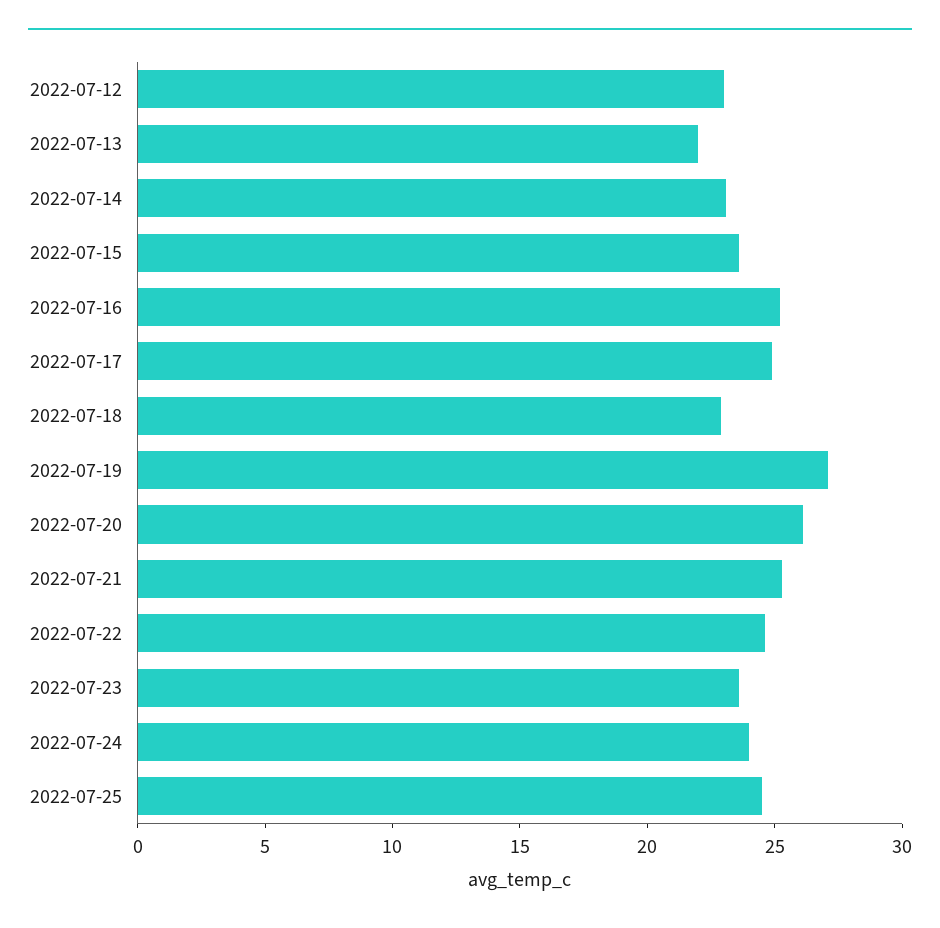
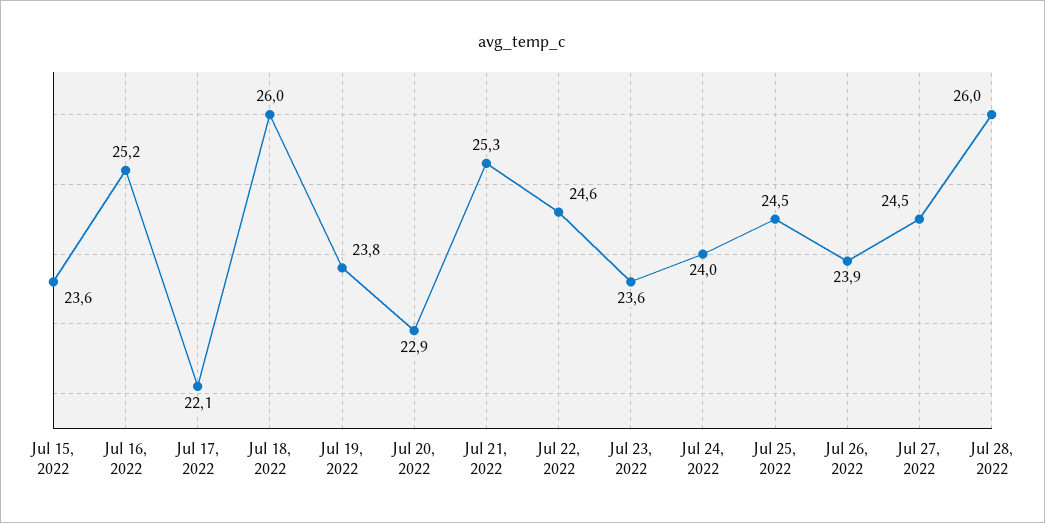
2022-07-12: 23 -> none
2022-07-13: 22 -> none
2022-07-14: 23 -> none
2022-07-17: 25 -> 22.1
2022-07-18: 23 -> 26
2022-07-19: 27 -> 23.8
2022-07-20: 26 -> 22.9
Jul 26, 2022: none -> 23.9
Jul 27, 2022: none -> 24.5
Jul 28, 2022: none -> 26

